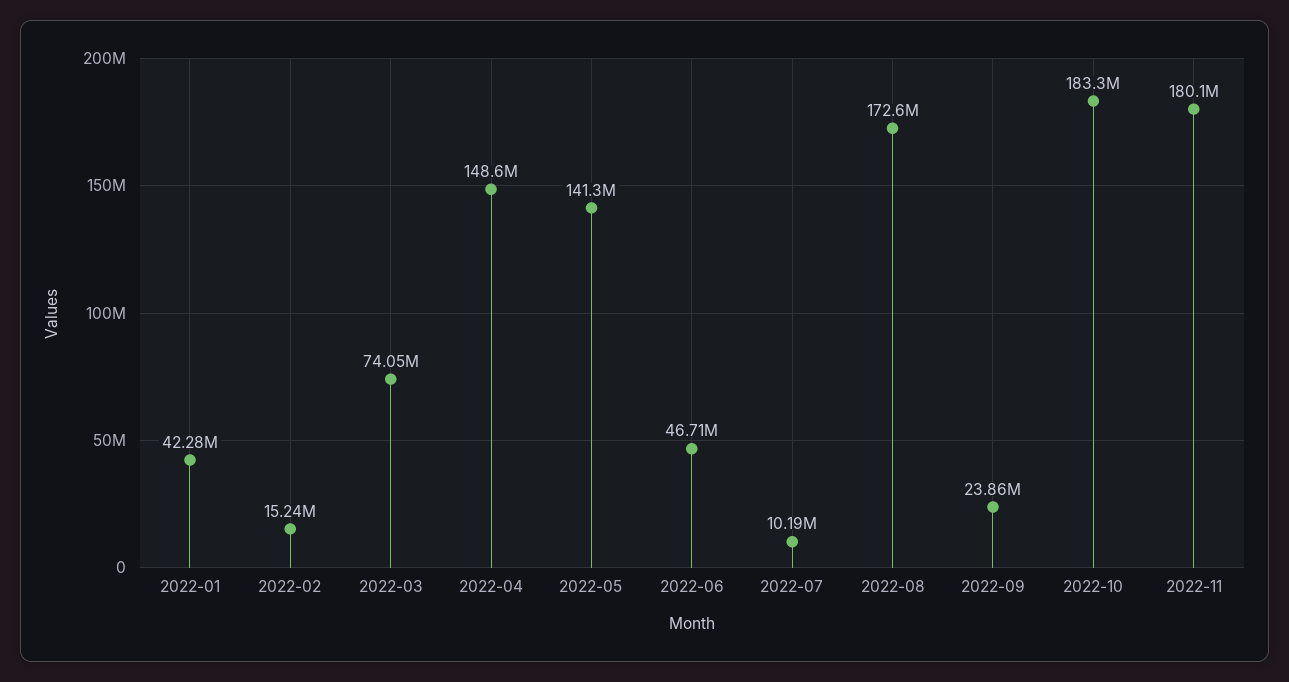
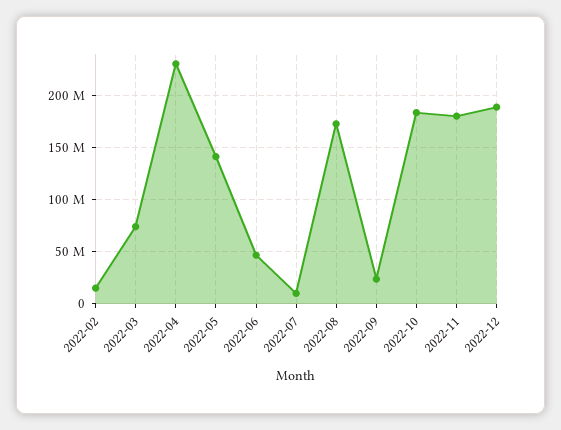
2022-01: 42280000 -> none
2022-04: 148600000 -> 230000000
2022-12: none -> 190000000

